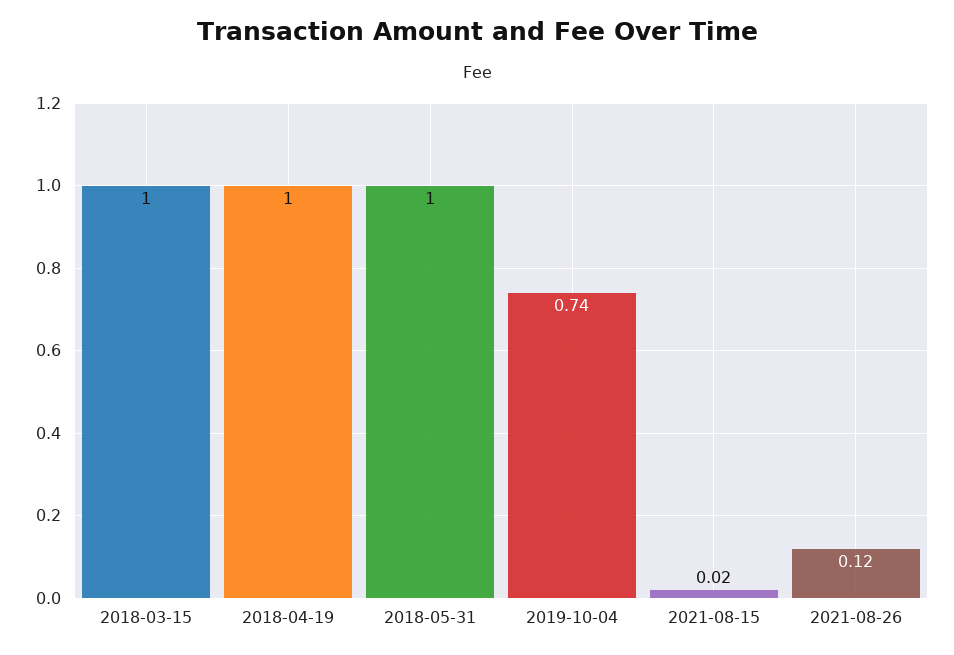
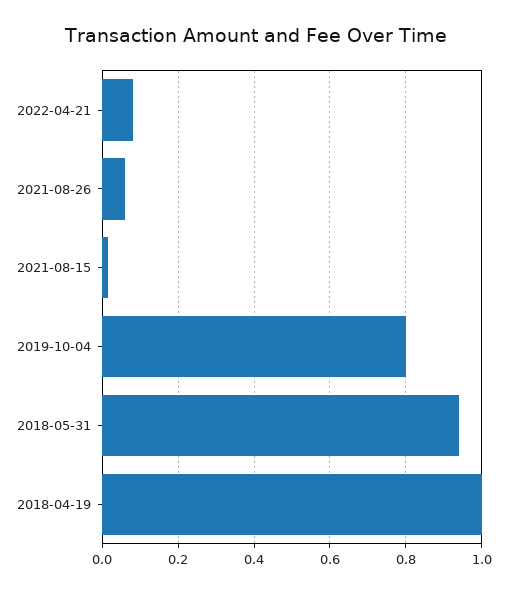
2018-03-15: 1 -> none
2018-05-31: 1 -> 0.94
2019-10-04: 0.74 -> 0.8
2021-08-26: 0.12 -> 0.06
2022-04-21: none -> 0.08

